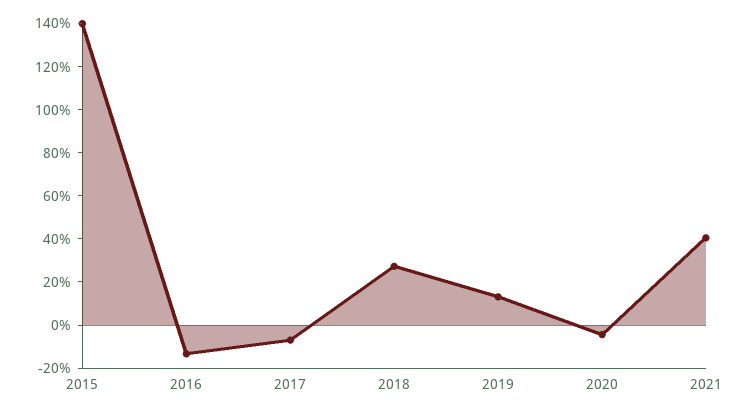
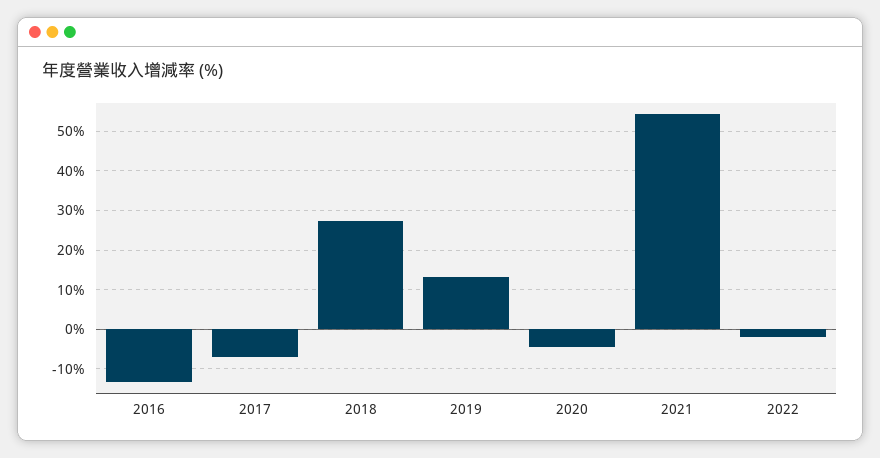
2015: 140 -> none
2021: 40 -> 54
2022: none -> -2

